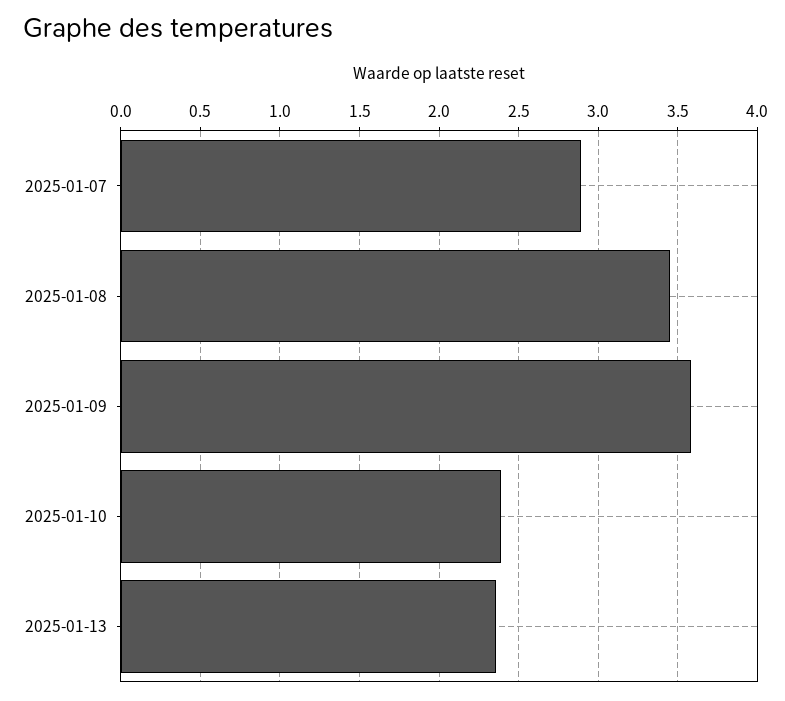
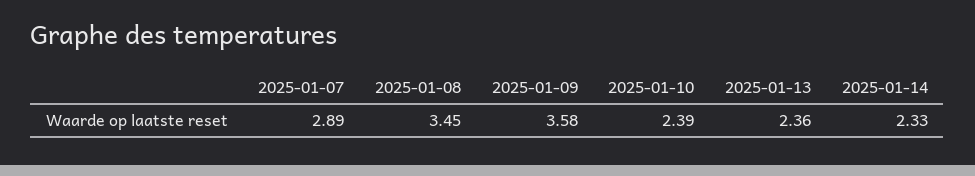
2025-01-14: none -> 2.33

